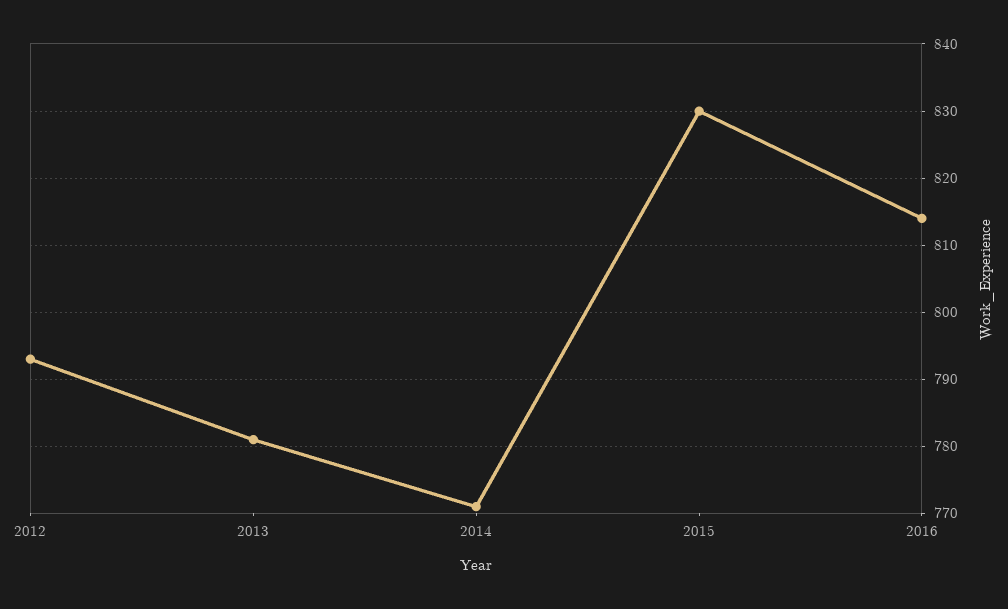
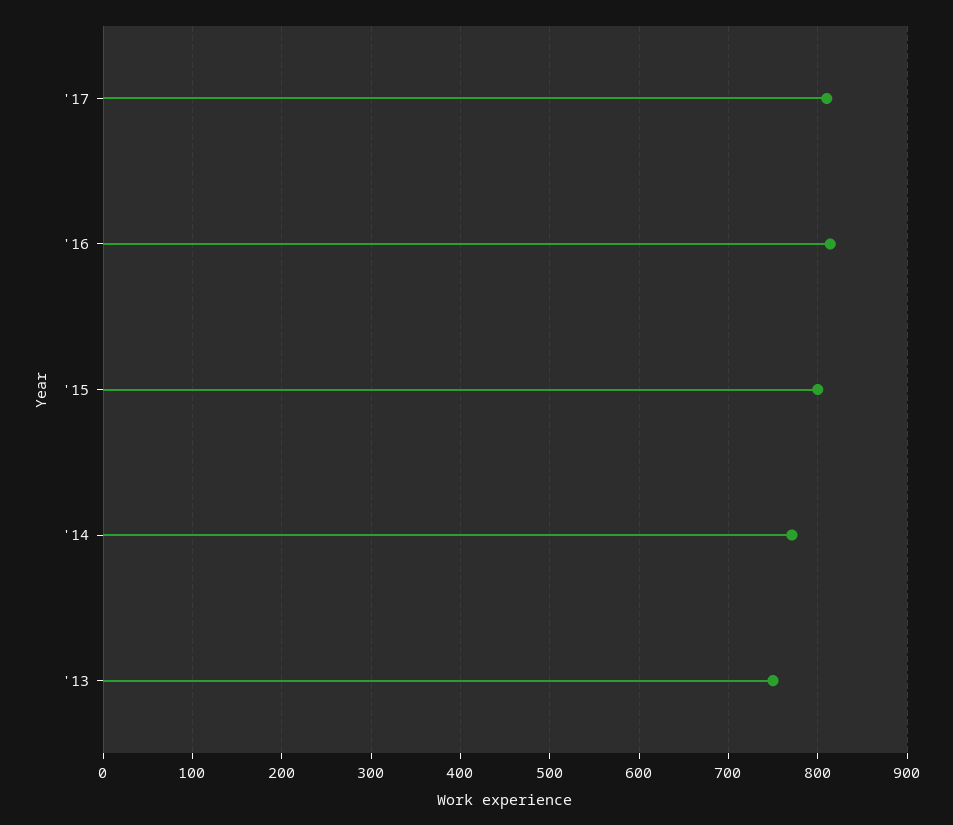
2012: 793 -> none
2013: 781 -> 750
2015: 830 -> 800
'17: none -> 810

